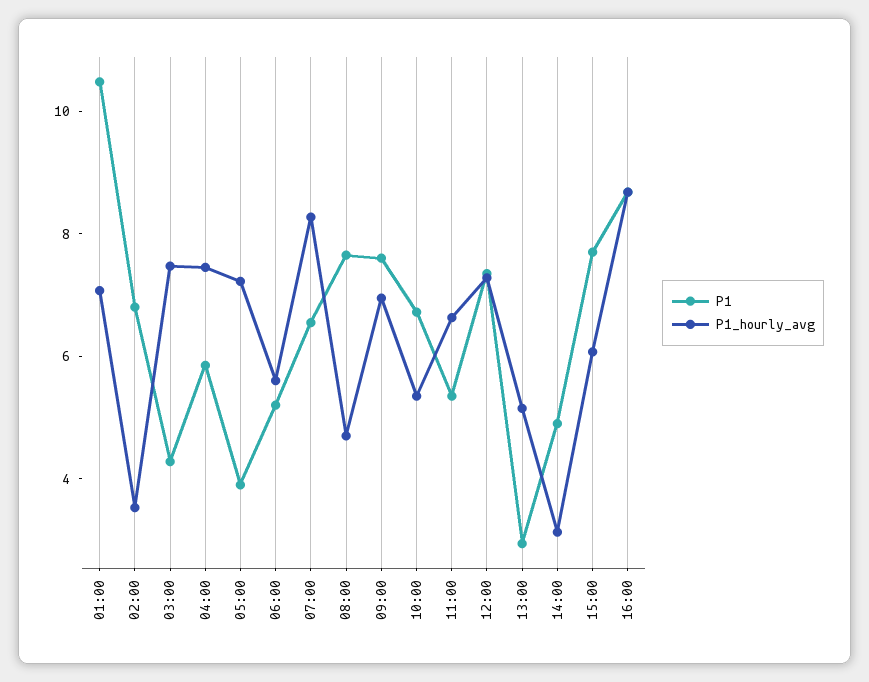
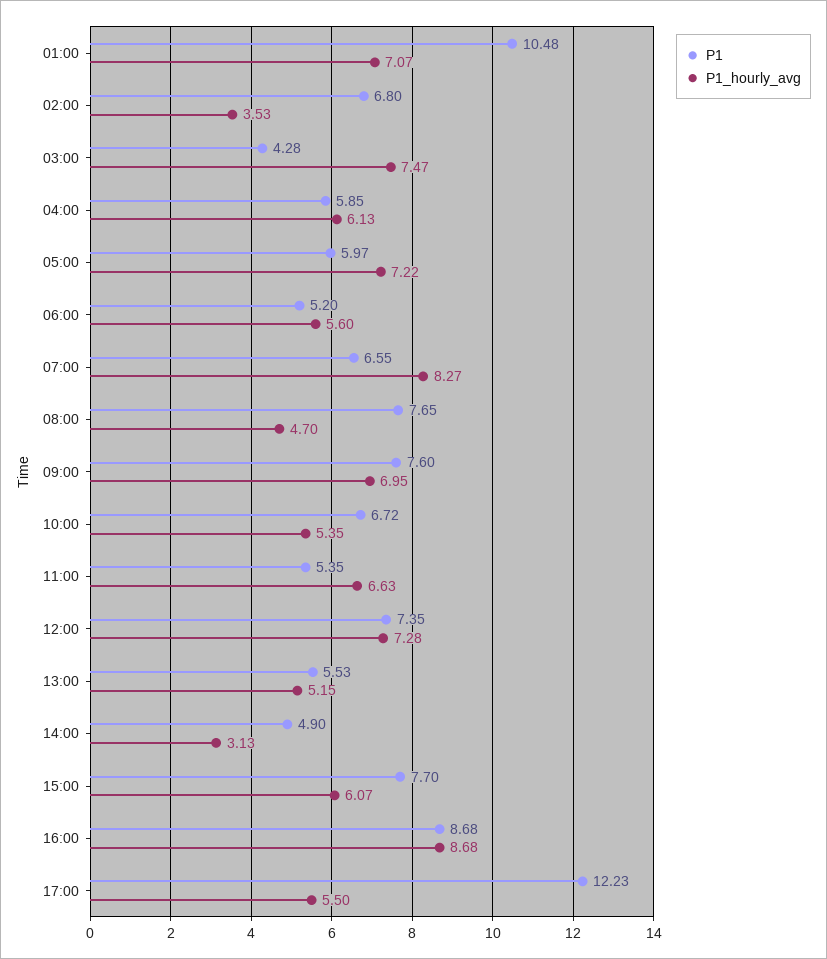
P1_hourly_avg, 04:00: 7.5 -> 6.13
P1, 05:00: 4 -> 5.97
P1, 13:00: 3 -> 5.53
P1, 17:00: none -> 12.23
P1_hourly_avg, 17:00: none -> 5.5

